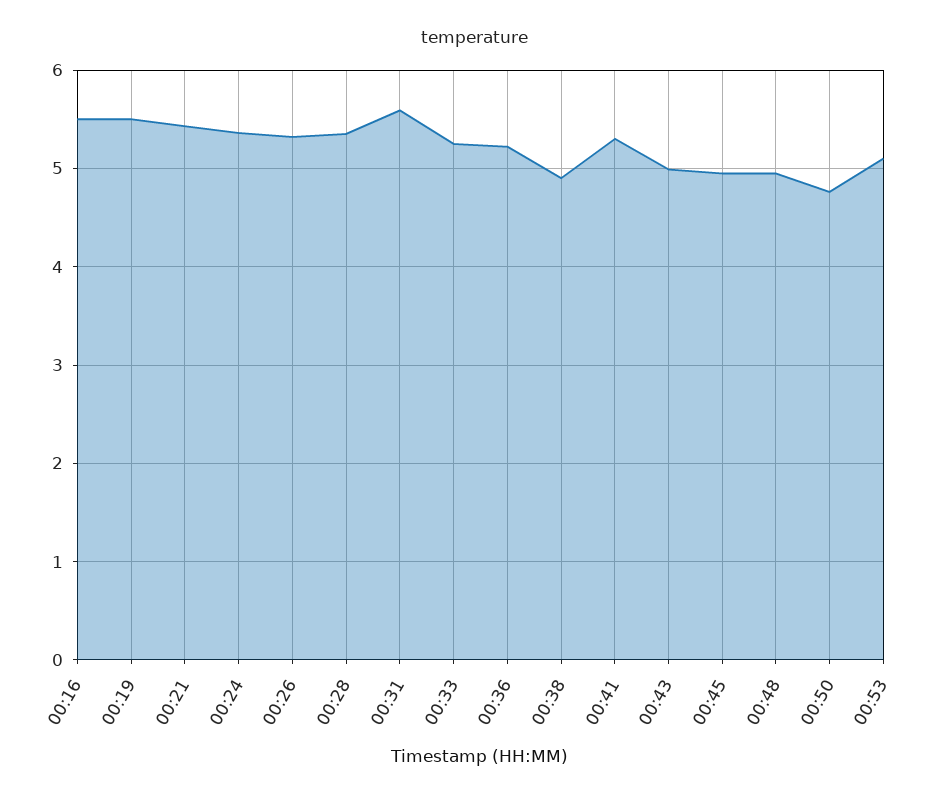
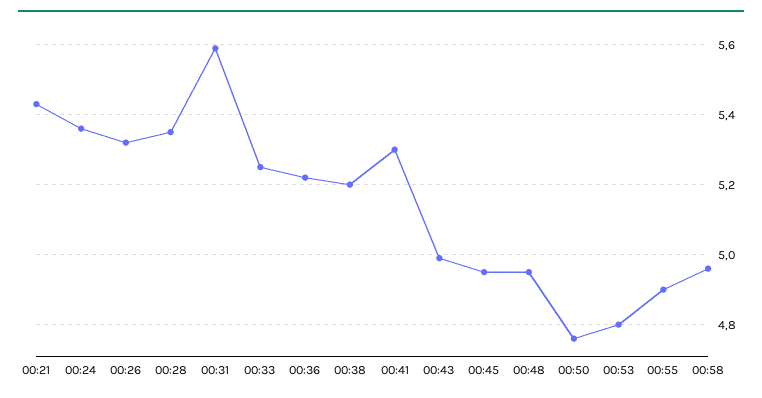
00:16: 5.5 -> none
00:19: 5.5 -> none
00:38: 4.9 -> 5.2
00:53: 5.1 -> 4.8
00:55: none -> 4.9
00:58: none -> 4.95

